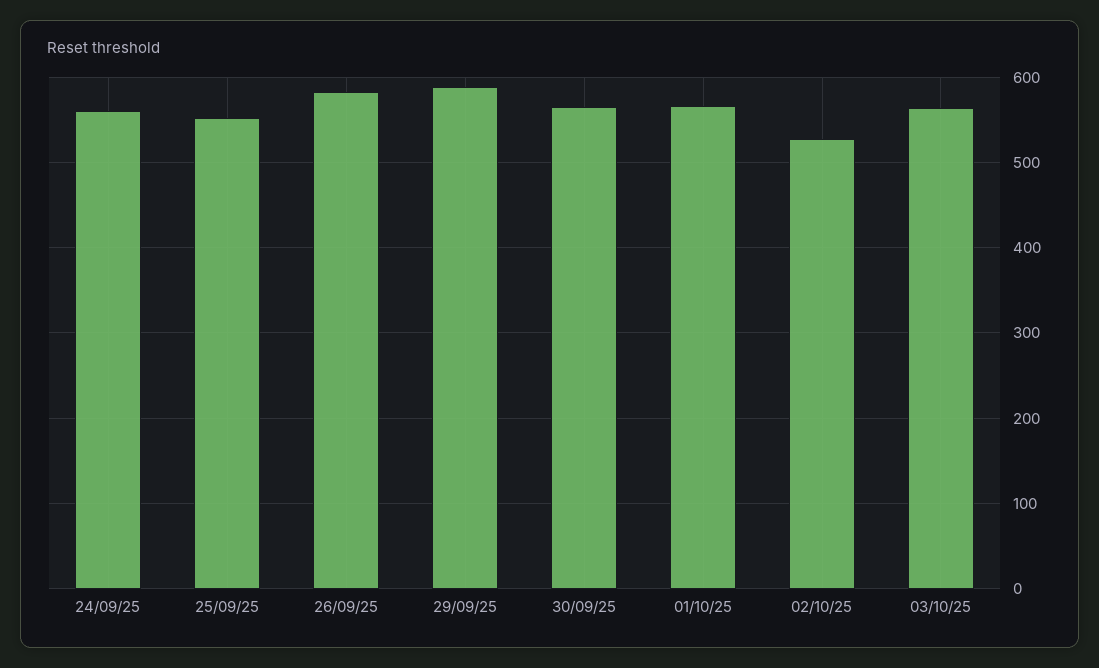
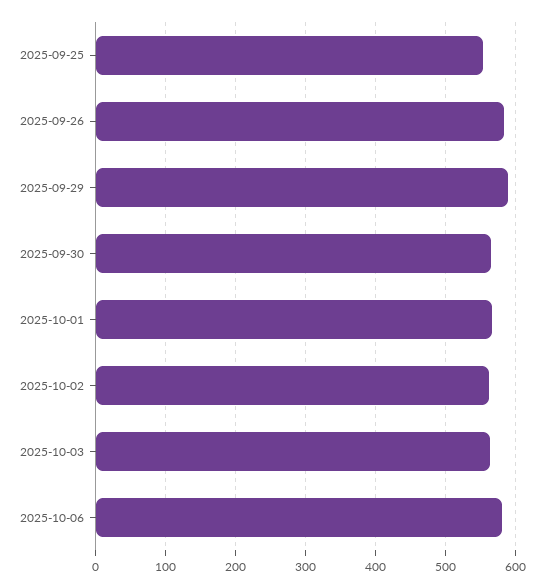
24/09/25: 560 -> none
02/10/25: 530 -> 560
2025-10-06: none -> 580

